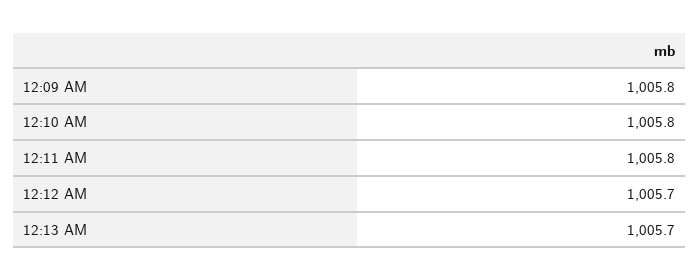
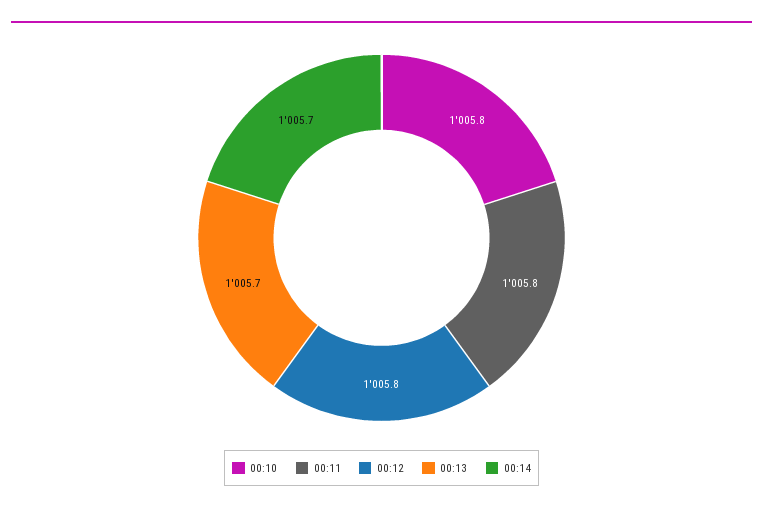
12:09 AM: 1005.8 -> none
12:12 AM: 1005.7 -> 1005.8
00:14: none -> 1005.7

